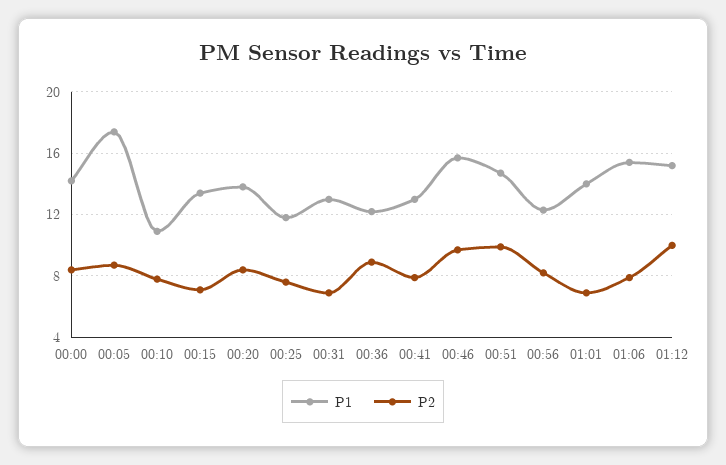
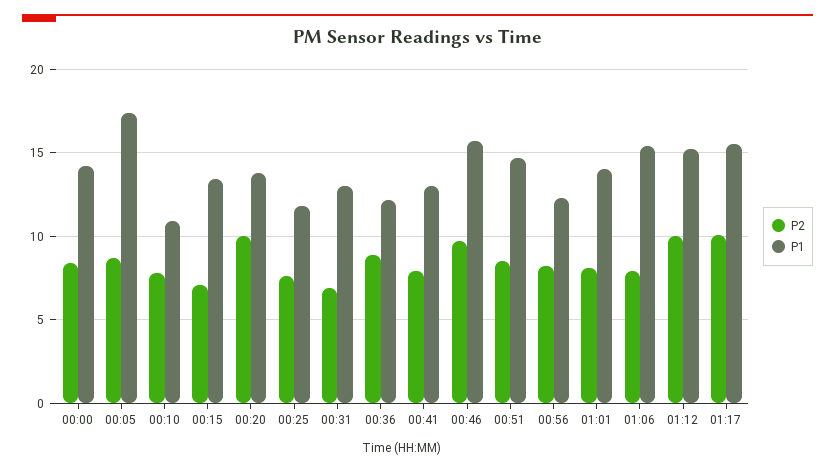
P2, 00:20: 8.5 -> 10
P2, 00:51: 10 -> 8.5
P2, 01:01: 7 -> 8
P2, 01:17: none -> 10
P1, 01:17: none -> 15.5

